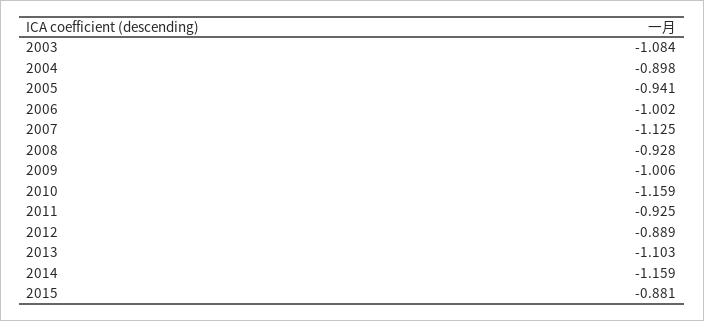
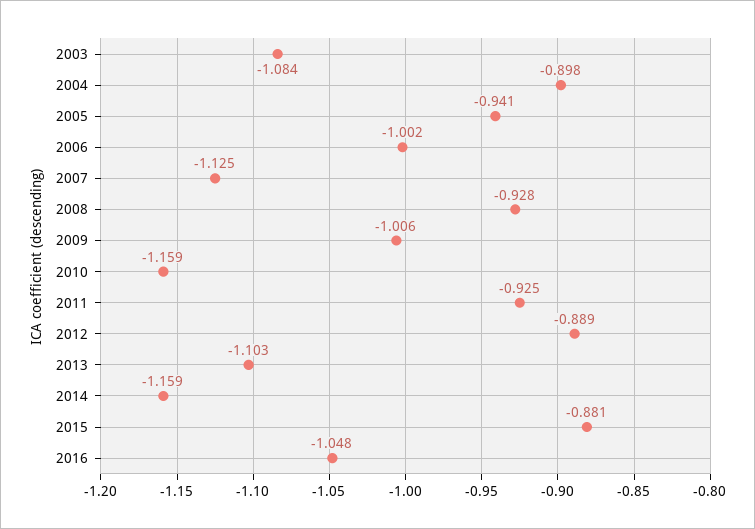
2016: none -> -1.048

